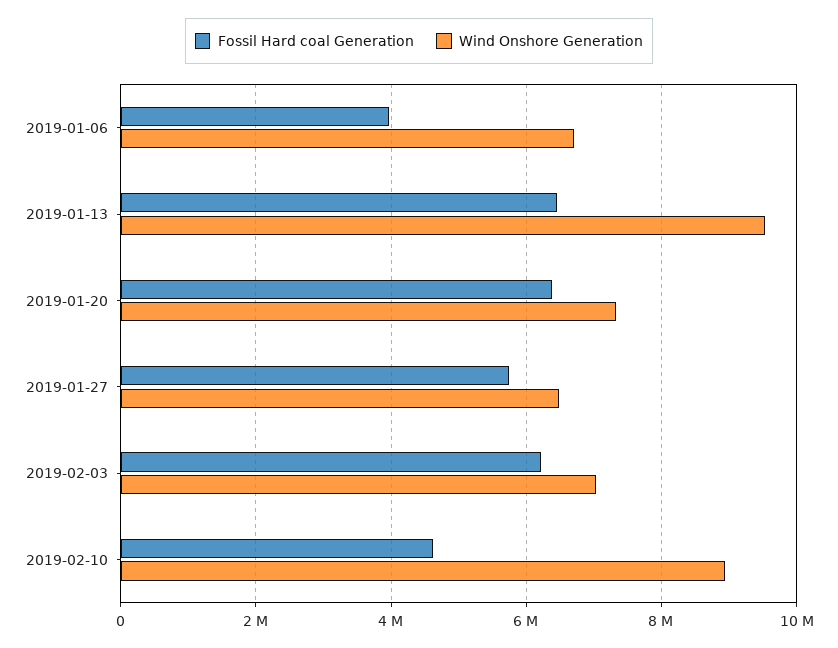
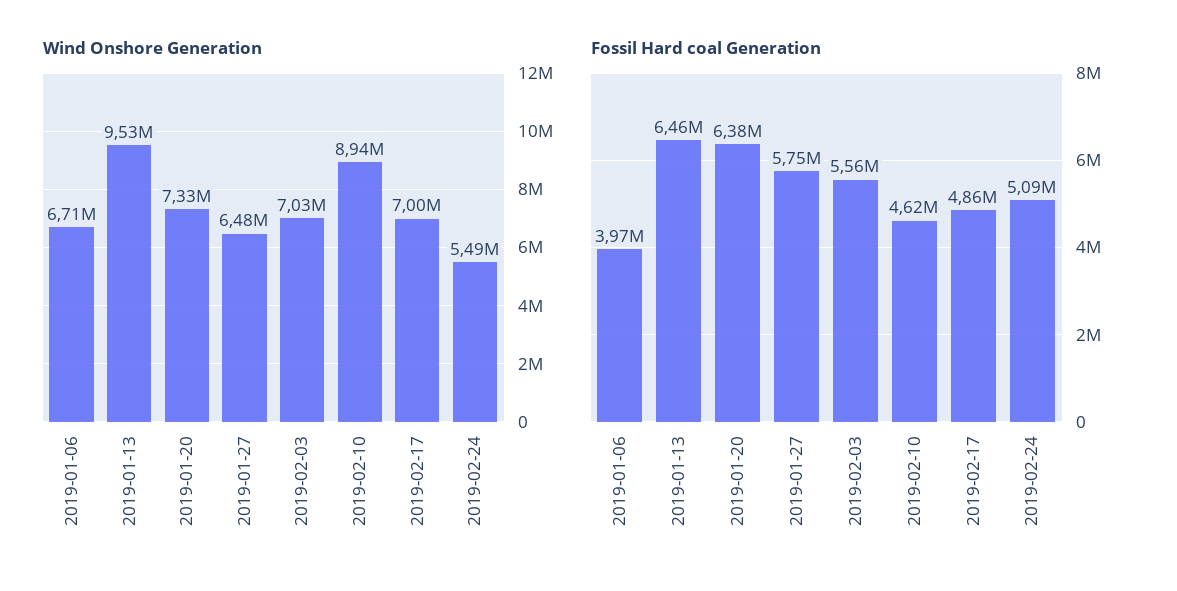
Fossil Hard coal Generation, 2019-02-03: 6200000 -> 5560000
Wind Onshore Generation, 2019-02-17: none -> 7000000
Wind Onshore Generation, 2019-02-24: none -> 5490000
Fossil Hard coal Generation, 2019-02-17: none -> 4860000
Fossil Hard coal Generation, 2019-02-24: none -> 5090000

